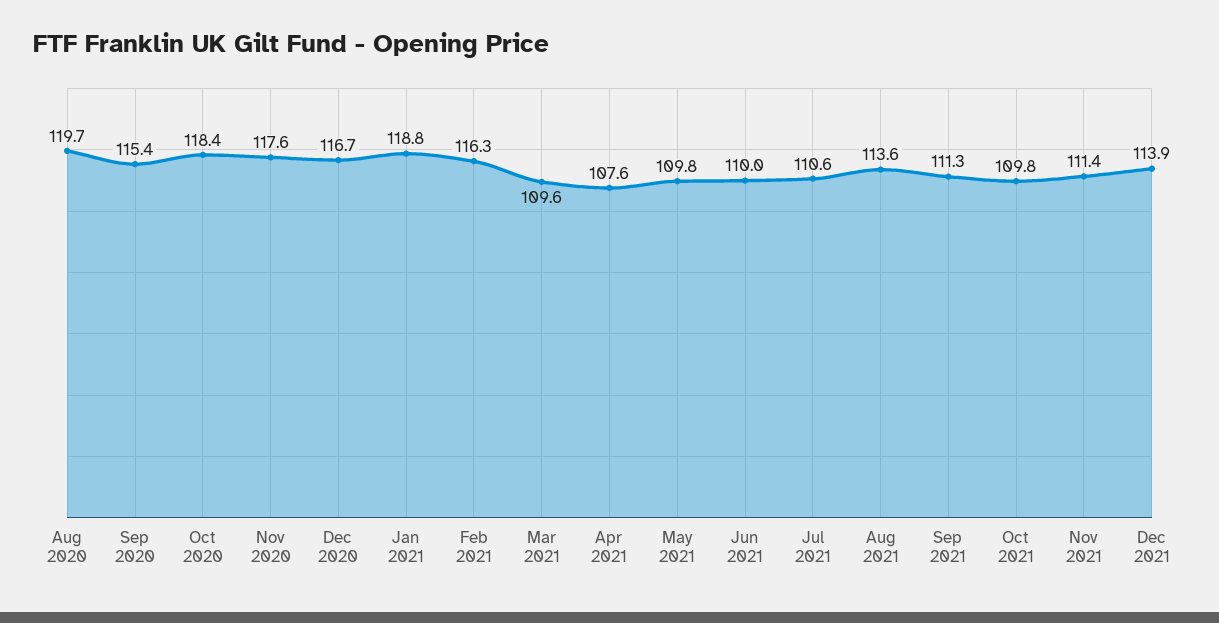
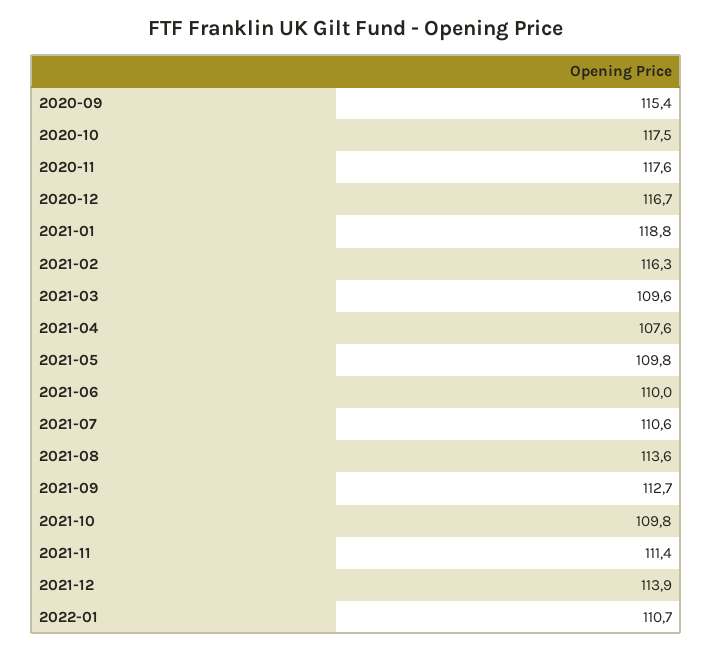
Aug 2020: 119.7 -> none
Oct 2020: 118.4 -> 117.5
Sep 2021: 111.3 -> 112.7
2022-01: none -> 110.7

